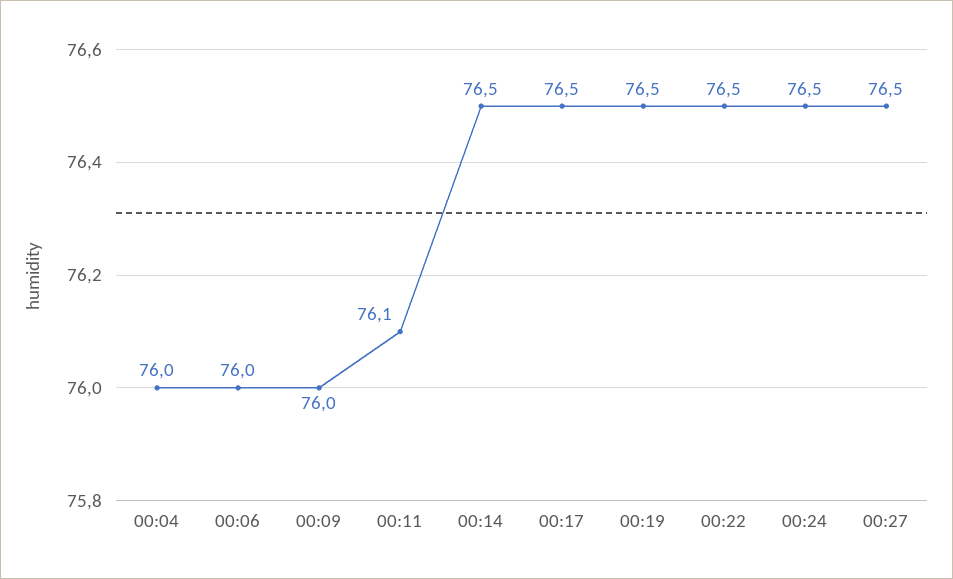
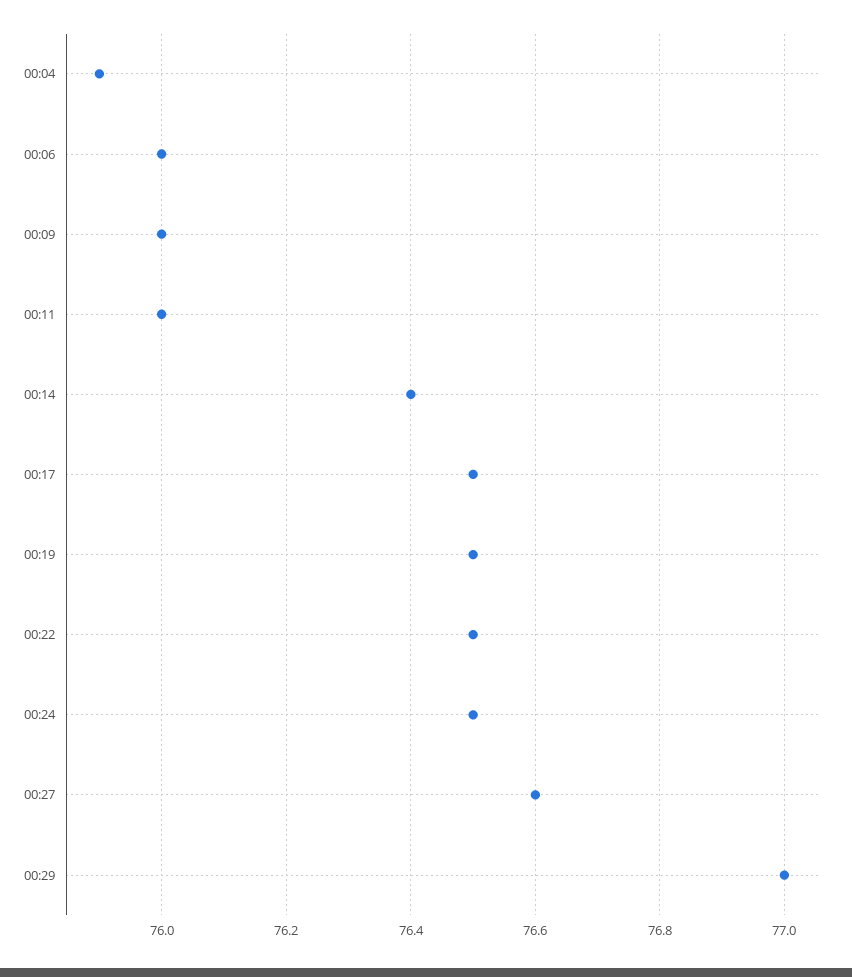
00:04: 76 -> 75.9
00:11: 76.1 -> 76
00:14: 76.5 -> 76.4
00:27: 76.5 -> 76.6
00:29: none -> 77

